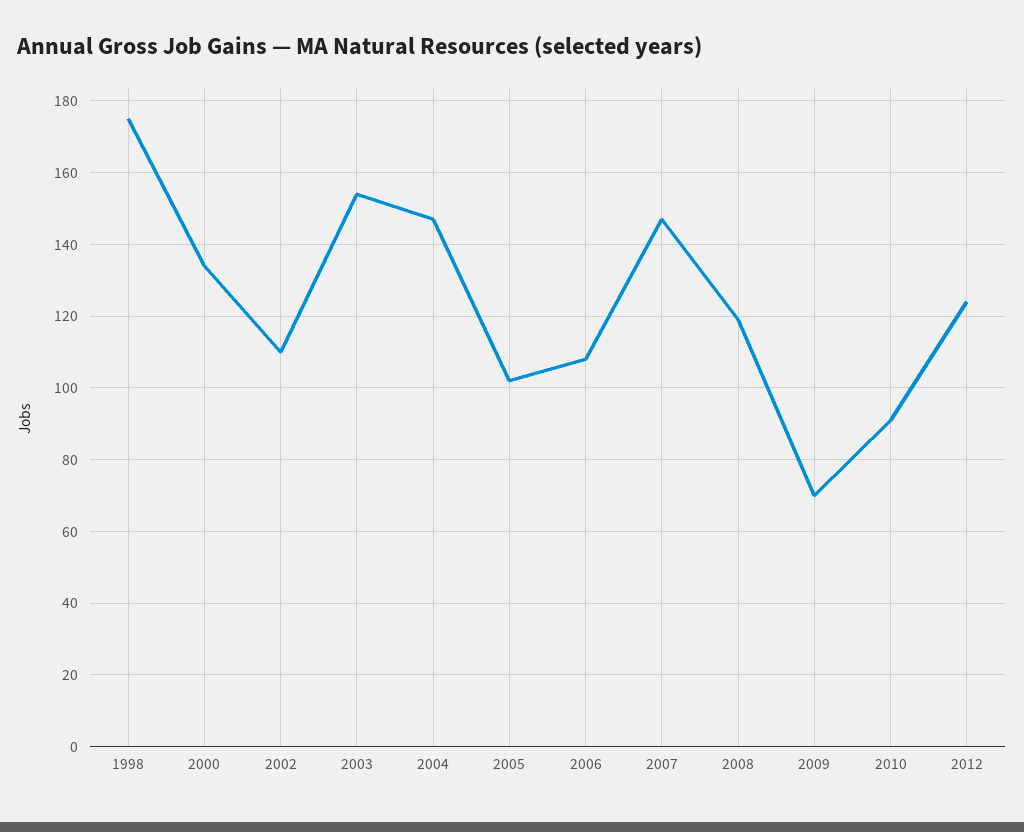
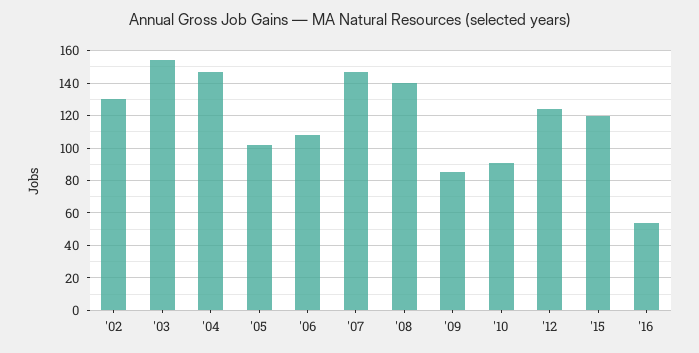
1998: 175 -> none
2000: 135 -> none
2002: 110 -> 130
2008: 120 -> 140
2009: 70 -> 85
'15: none -> 120
'16: none -> 55

